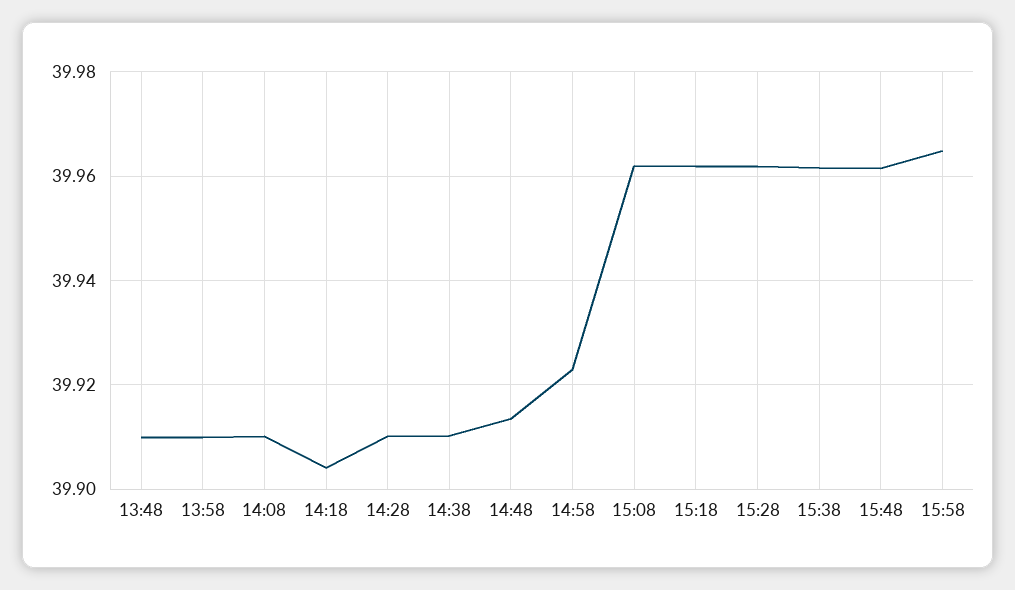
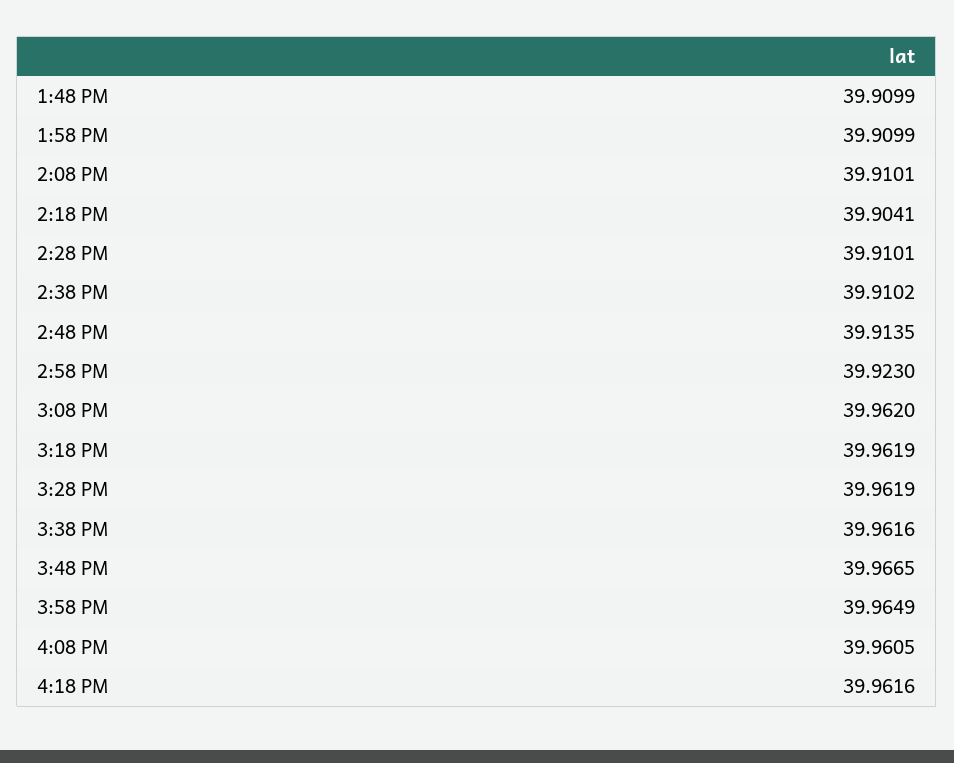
15:48: 39.962 -> 39.9665
4:08 PM: none -> 39.9605
4:18 PM: none -> 39.9616

